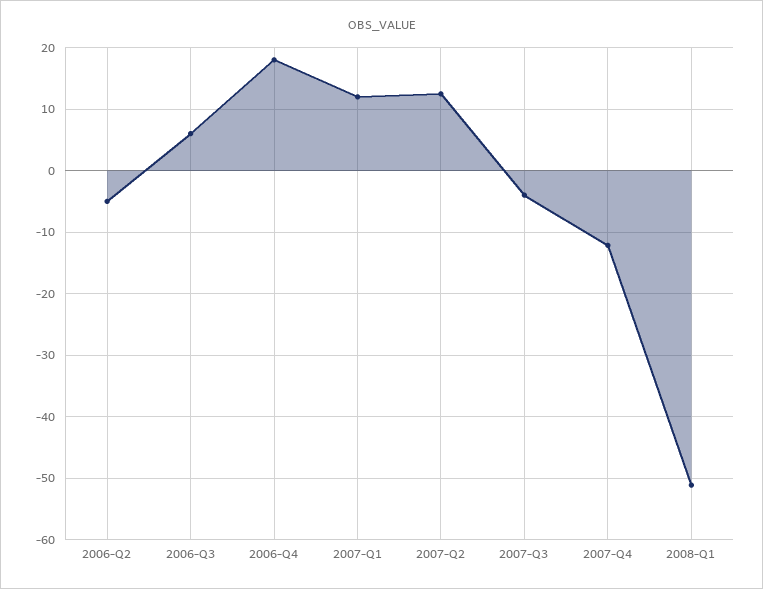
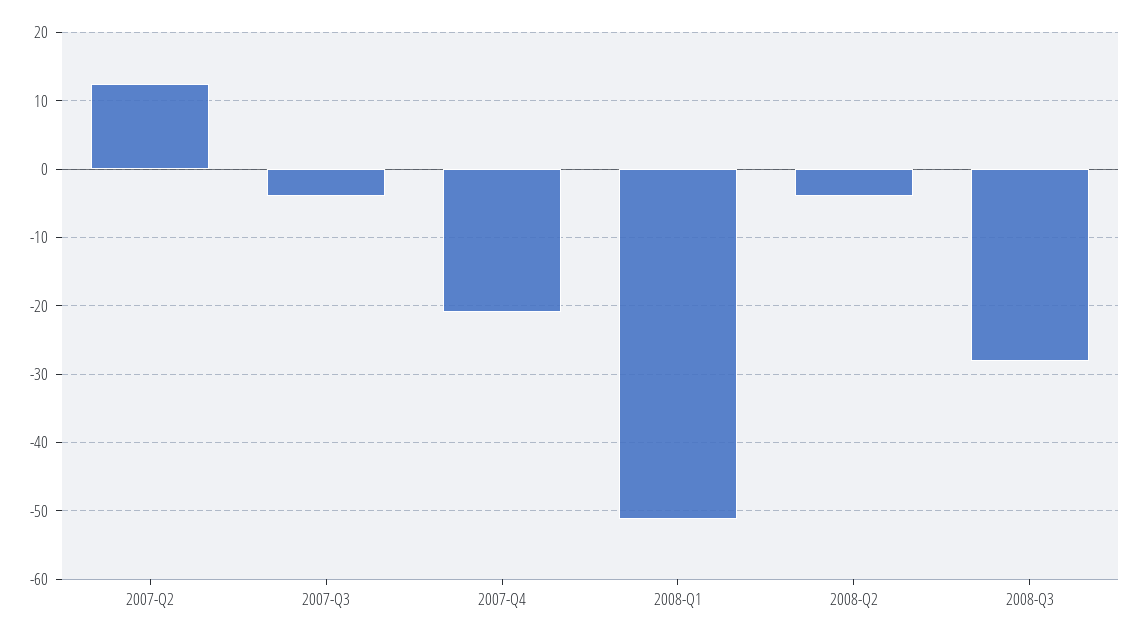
2006-Q2: -5 -> none
2006-Q3: 6 -> none
2006-Q4: 18 -> none
2007-Q1: 12 -> none
2007-Q4: -12 -> -21
2008-Q2: none -> -4
2008-Q3: none -> -28

